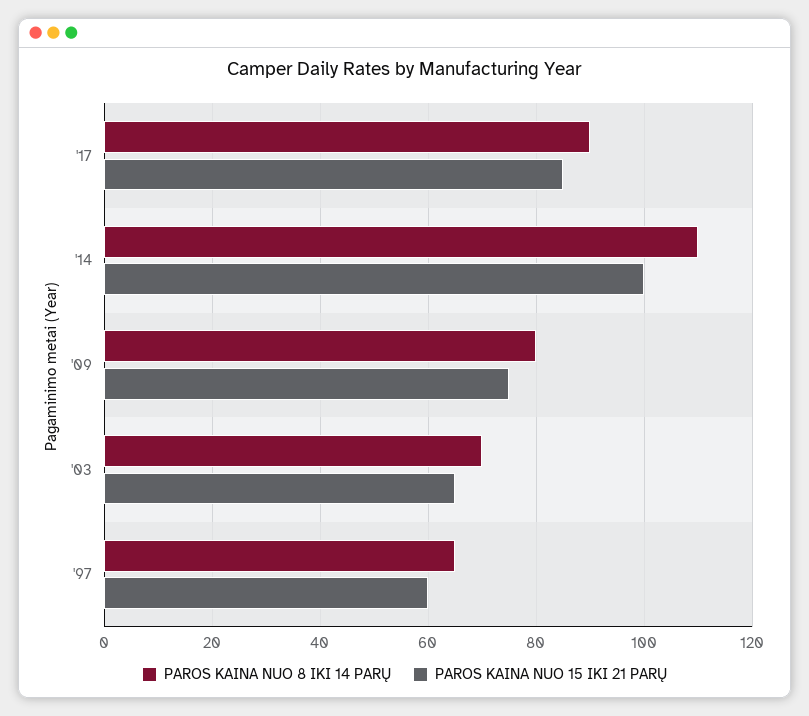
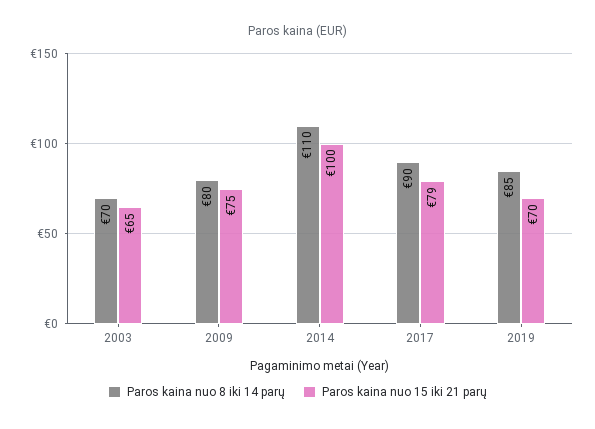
PAROS KAINA NUO 15 IKI 21 PARŲ, '17: 85 -> 79
PAROS KAINA NUO 8 IKI 14 PARŲ, '97: 65 -> none
PAROS KAINA NUO 15 IKI 21 PARŲ, '97: 60 -> none
PAROS KAINA NUO 8 IKI 14 PARŲ, 2019: none -> 85
PAROS KAINA NUO 15 IKI 21 PARŲ, 2019: none -> 70

